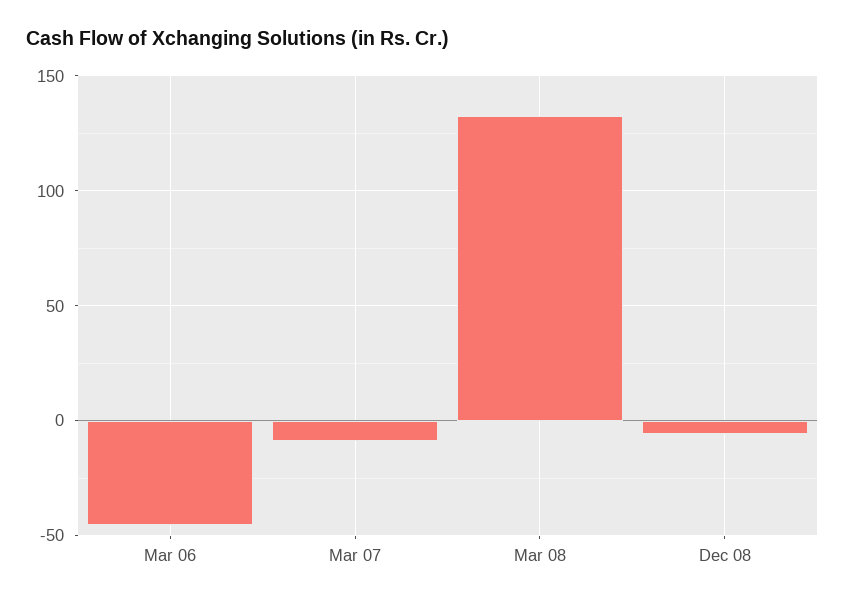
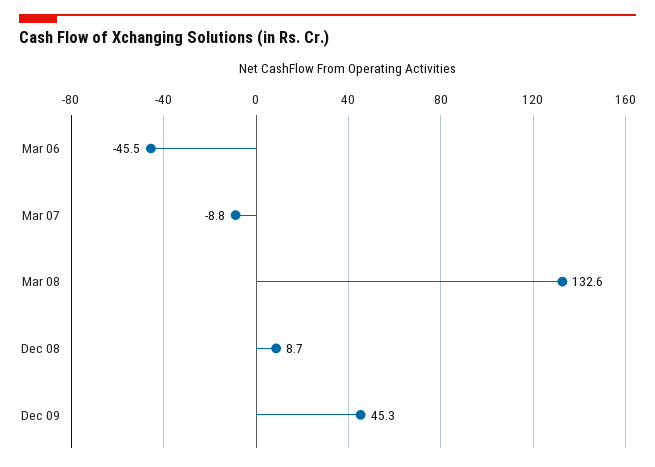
Dec 08: -5 -> 8.7
Dec 09: none -> 45.3

